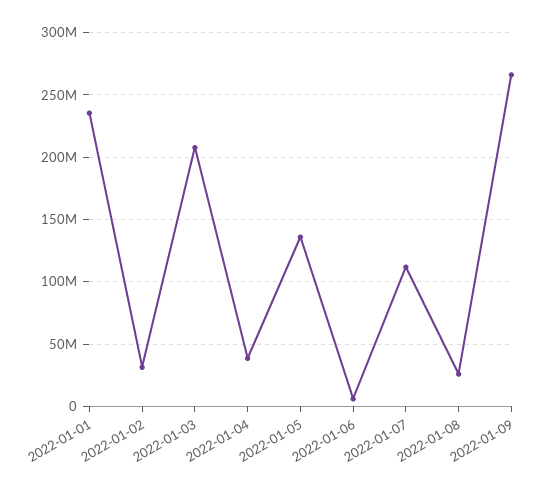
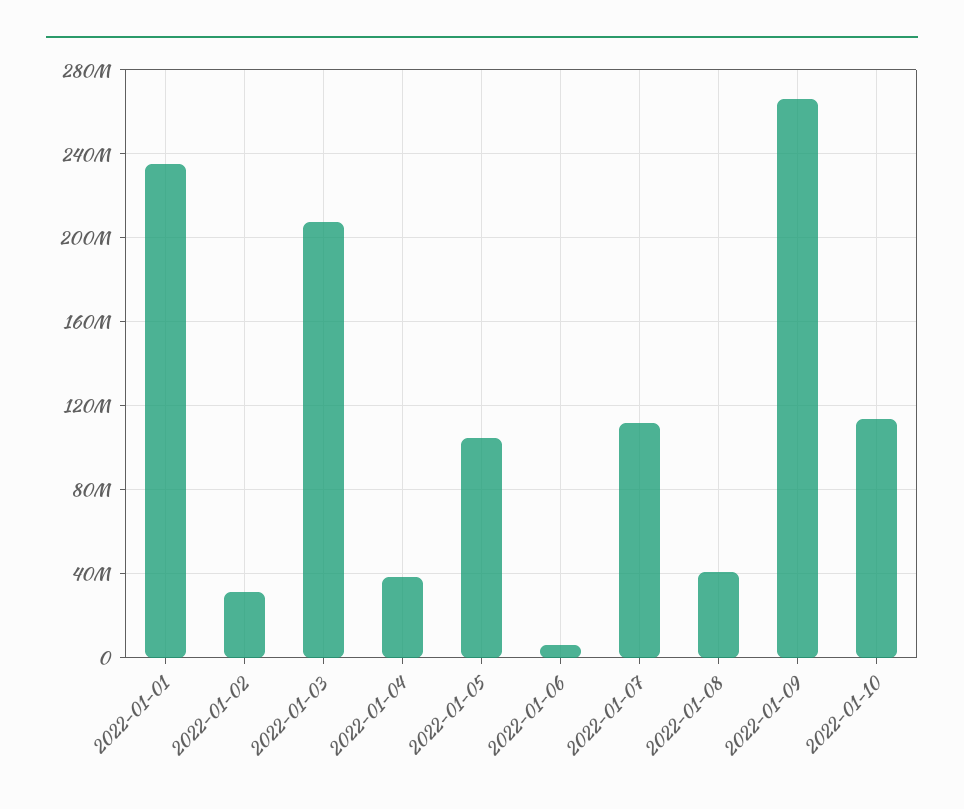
2022-01-05: 135000000 -> 105000000
2022-01-08: 25000000 -> 40000000
2022-01-10: none -> 115000000

